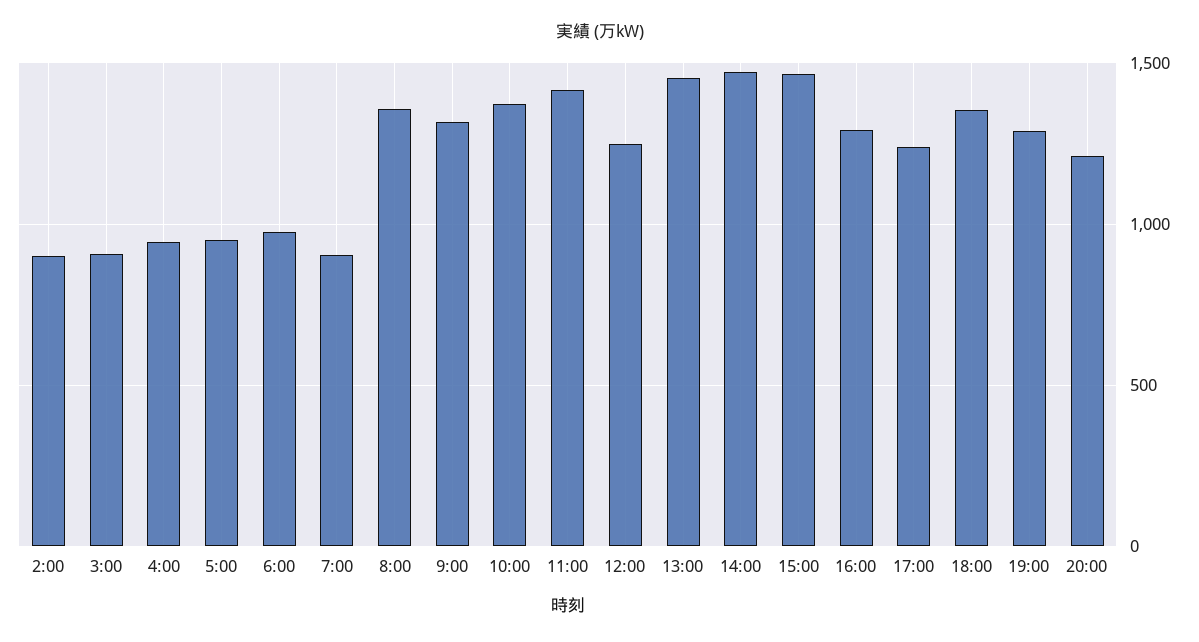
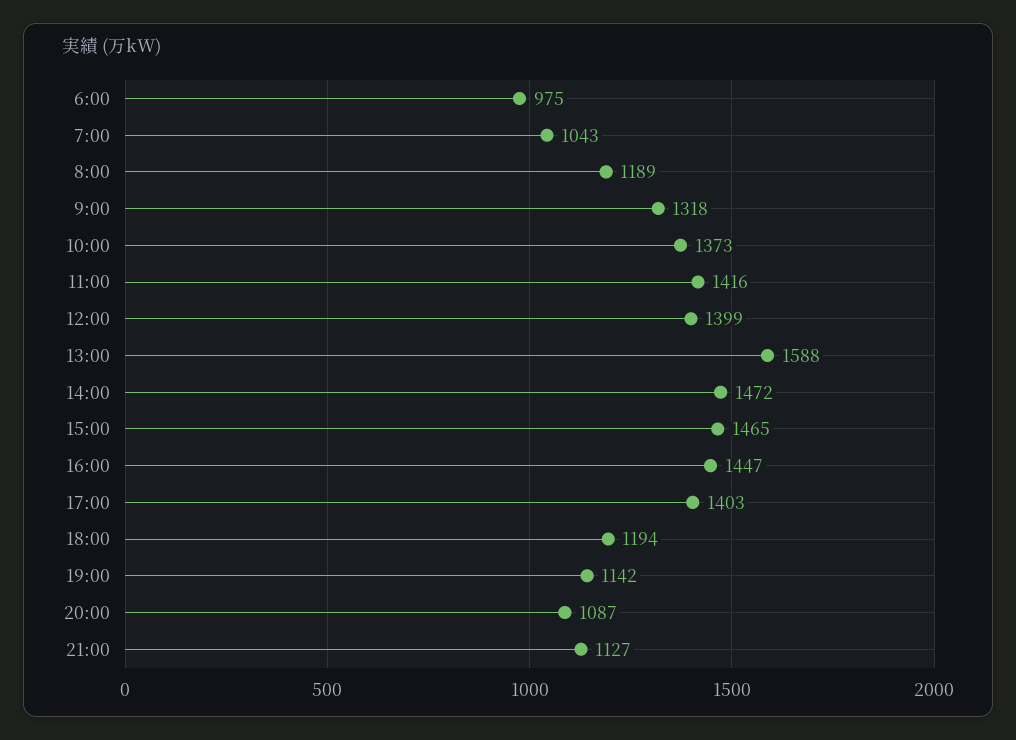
2:00: 900 -> none
3:00: 900 -> none
4:00: 950 -> none
5:00: 950 -> none
7:00: 900 -> 1043
8:00: 1350 -> 1189
12:00: 1250 -> 1399
13:00: 1450 -> 1588
16:00: 1300 -> 1447
17:00: 1250 -> 1403
18:00: 1350 -> 1194
19:00: 1300 -> 1142
20:00: 1200 -> 1087
21:00: none -> 1127

